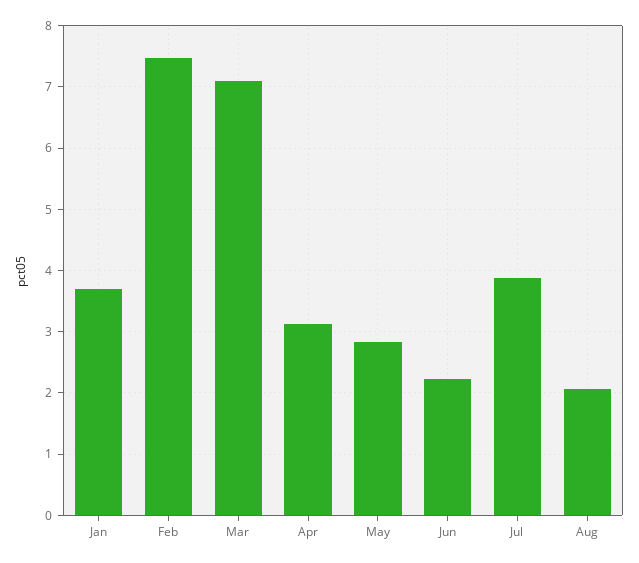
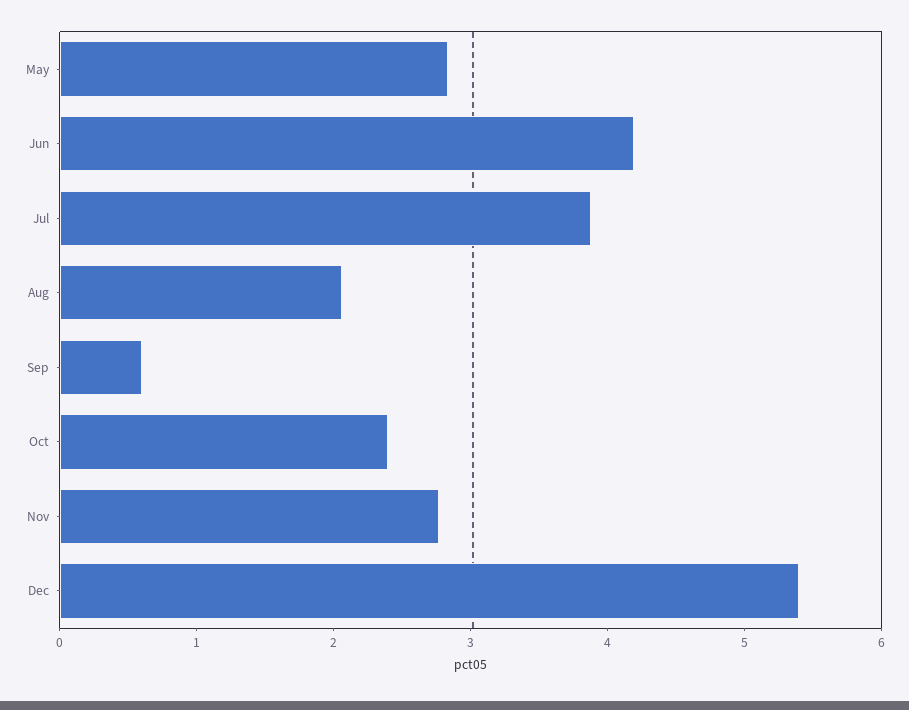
Jan: 3.7 -> none
Feb: 7.5 -> none
Mar: 7.1 -> none
Apr: 3.1 -> none
Jun: 2.2 -> 4.2
Sep: none -> 0.6
Oct: none -> 2.4
Nov: none -> 2.8
Dec: none -> 5.4

